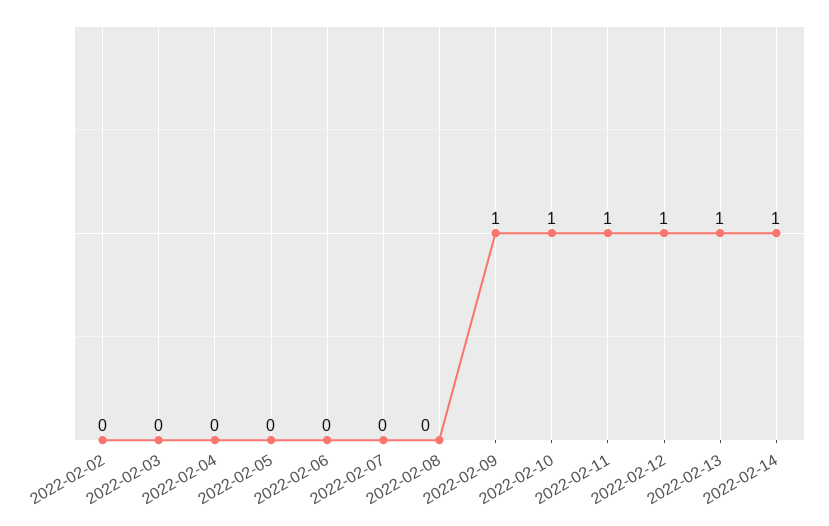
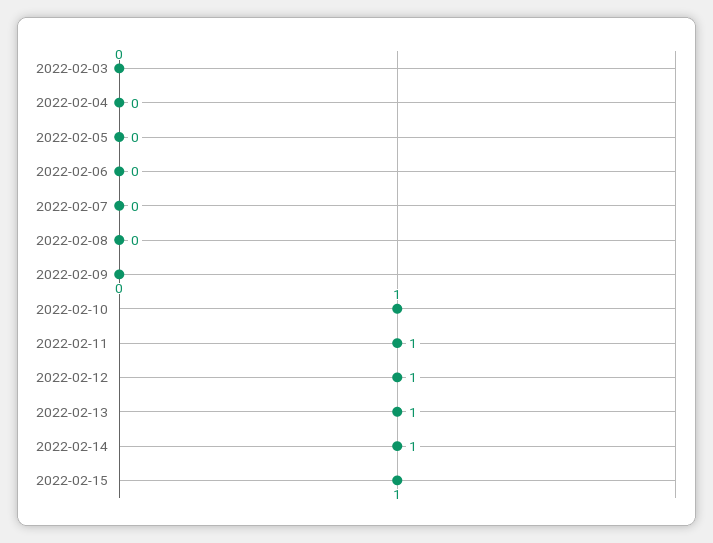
2022-02-02: 0 -> none
2022-02-09: 1 -> 0
2022-02-15: none -> 1

